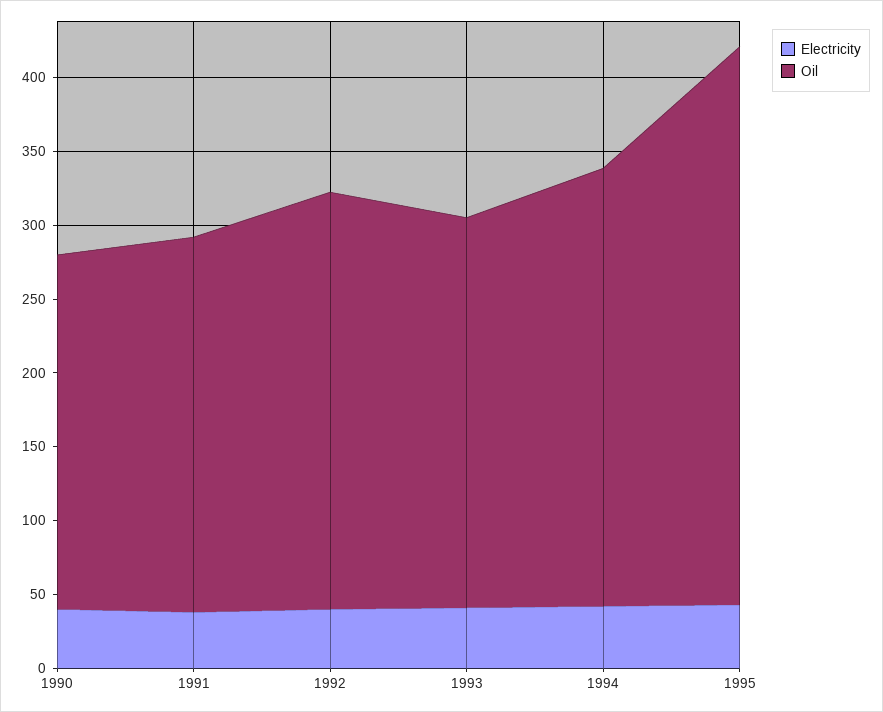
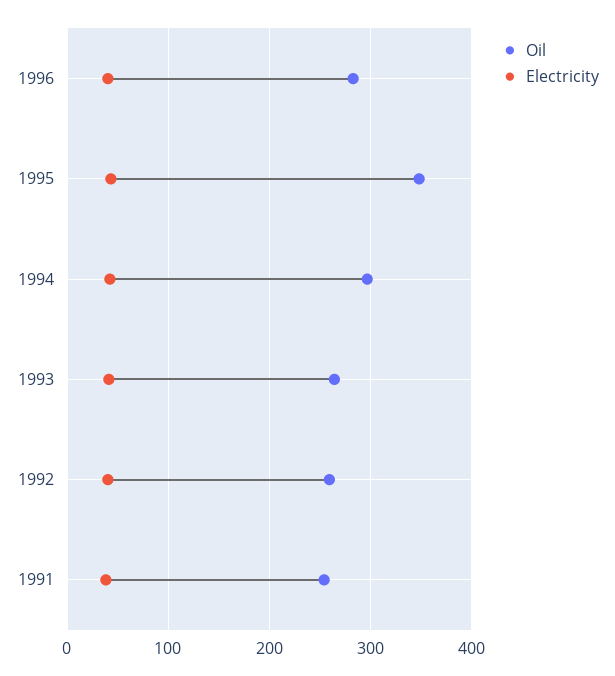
Electricity, 1990: 40 -> none
Oil, 1990: 240 -> none
Oil, 1992: 280 -> 260
Oil, 1995: 380 -> 350
Oil, 1996: none -> 280
Electricity, 1996: none -> 40

